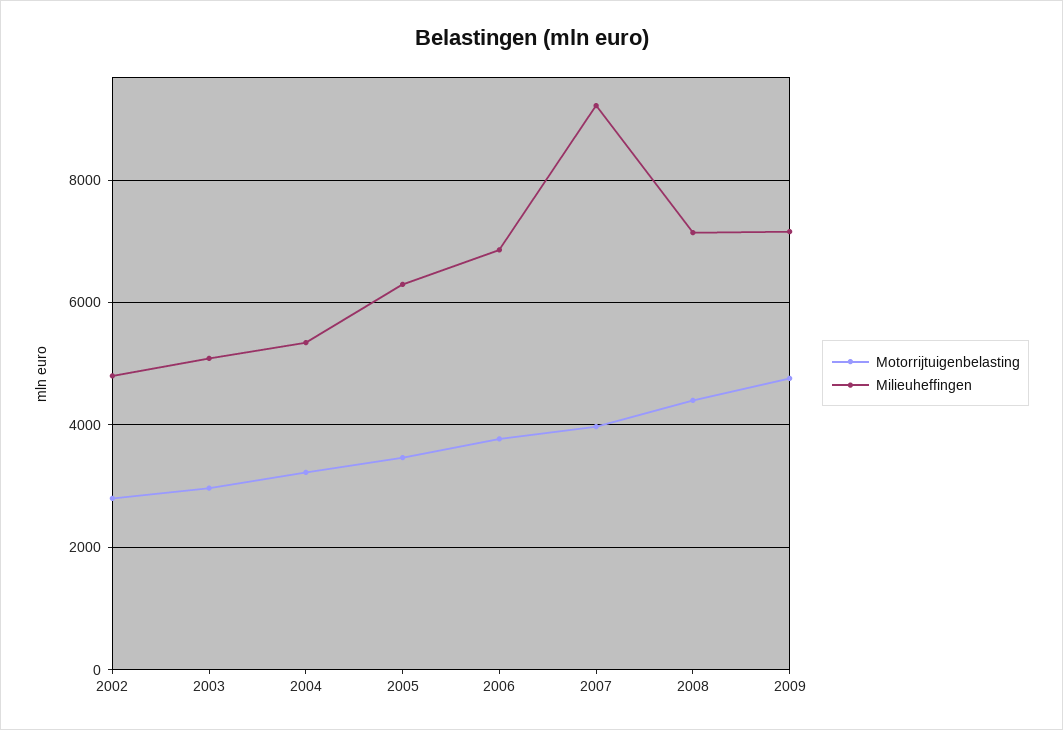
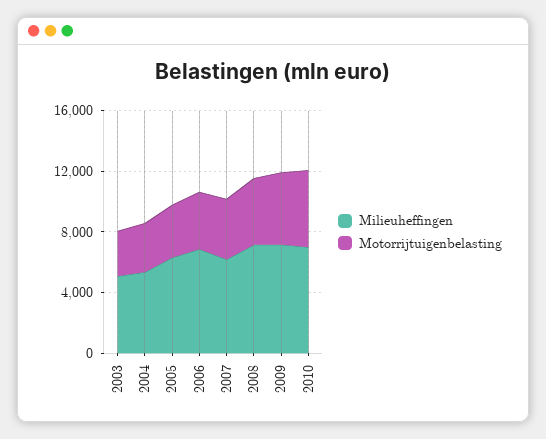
Motorrijtuigenbelasting, 2002: 2800 -> none
Milieuheffingen, 2002: 4800 -> none
Milieuheffingen, 2007: 9200 -> 6000
Milieuheffingen, 2010: none -> 7000
Motorrijtuigenbelasting, 2010: none -> 5000

